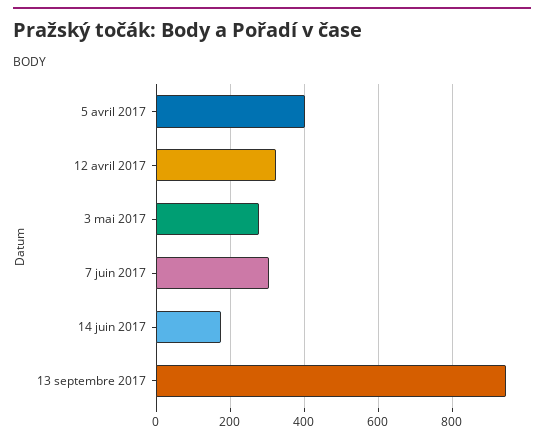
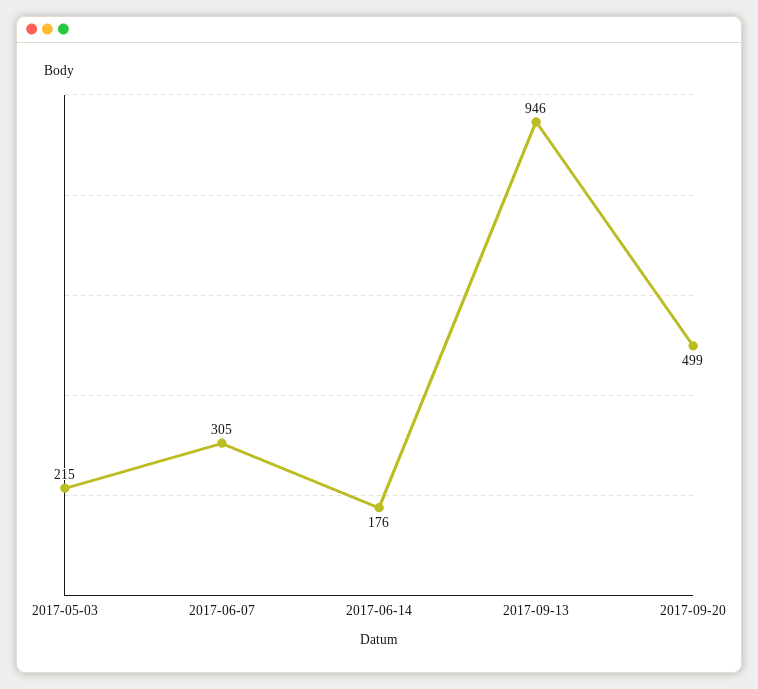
5 avril 2017: 400 -> none
12 avril 2017: 320 -> none
3 mai 2017: 280 -> 215
2017-09-20: none -> 499

